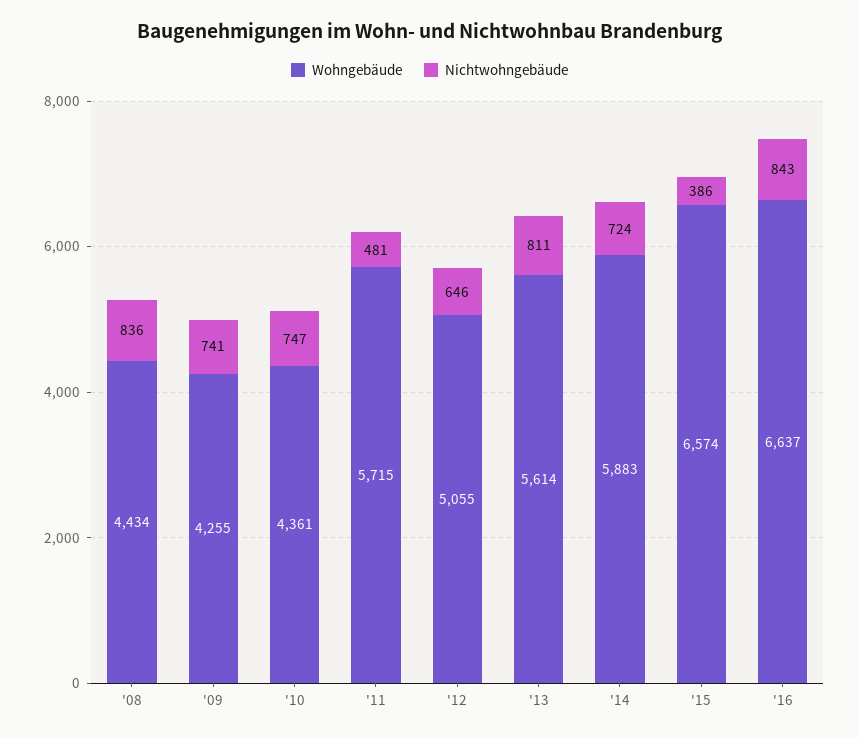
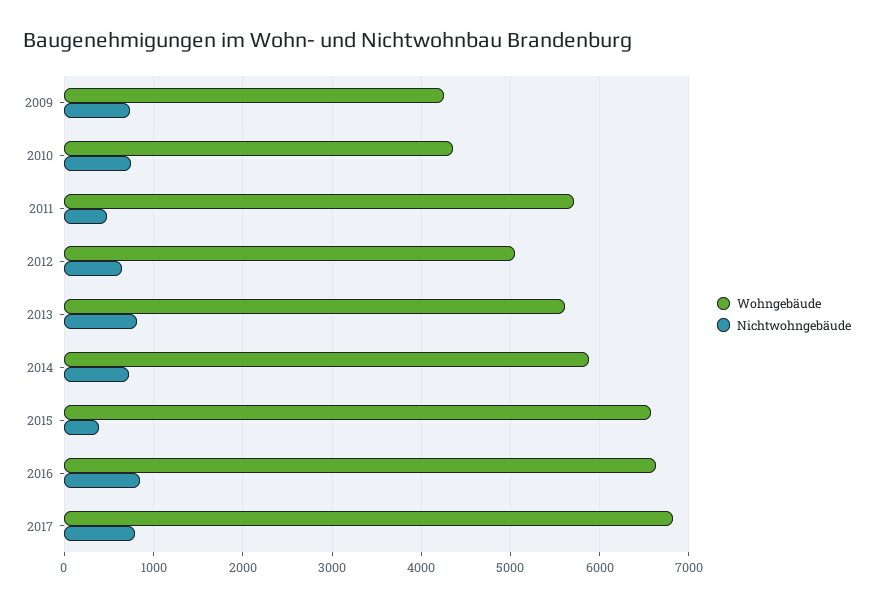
Wohngebäude, '08: 4434 -> none
Nichtwohngebäude, '08: 836 -> none
Wohngebäude, 2017: none -> 6800
Nichtwohngebäude, 2017: none -> 800

